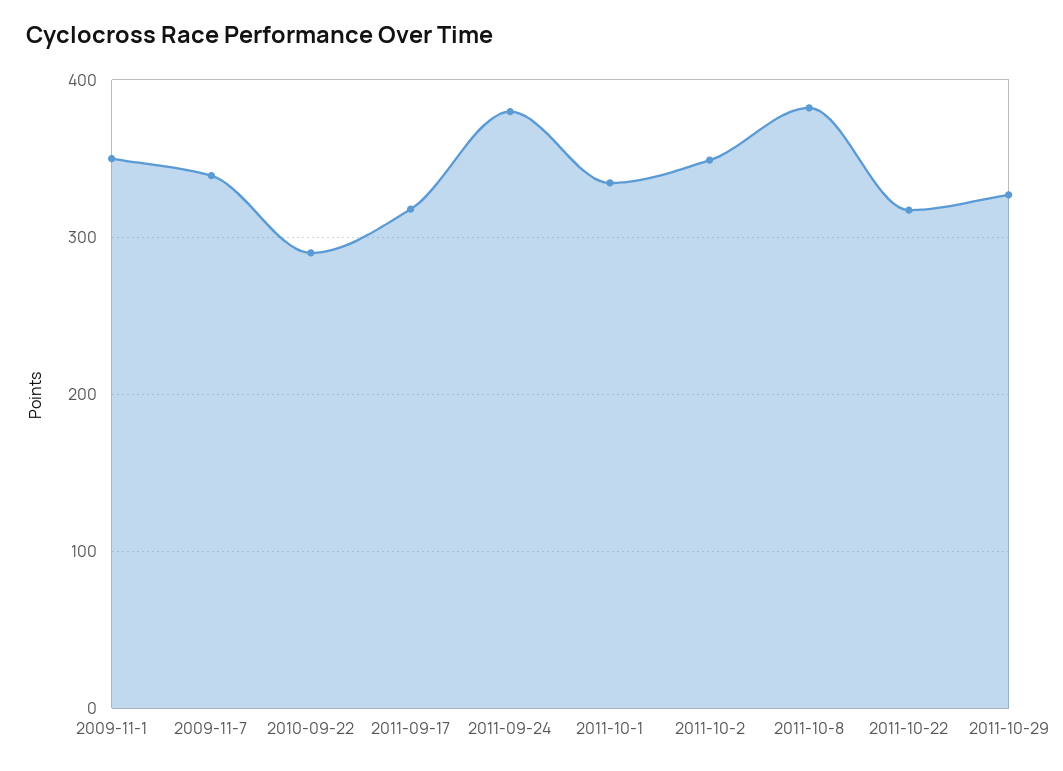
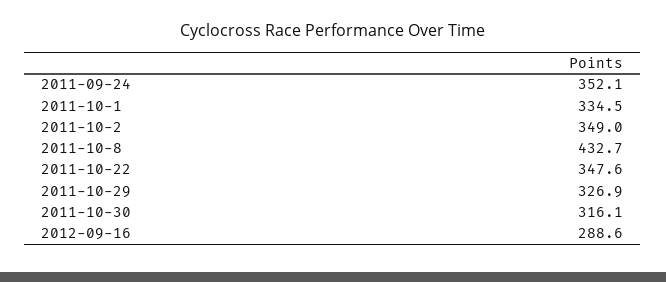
2009-11-1: 350 -> none
2009-11-7: 340 -> none
2010-09-22: 290 -> none
2011-09-17: 320 -> none
2011-09-24: 380 -> 352.1
2011-10-8: 380 -> 432.7
2011-10-22: 320 -> 347.6
2011-10-30: none -> 316.1
2012-09-16: none -> 288.6

